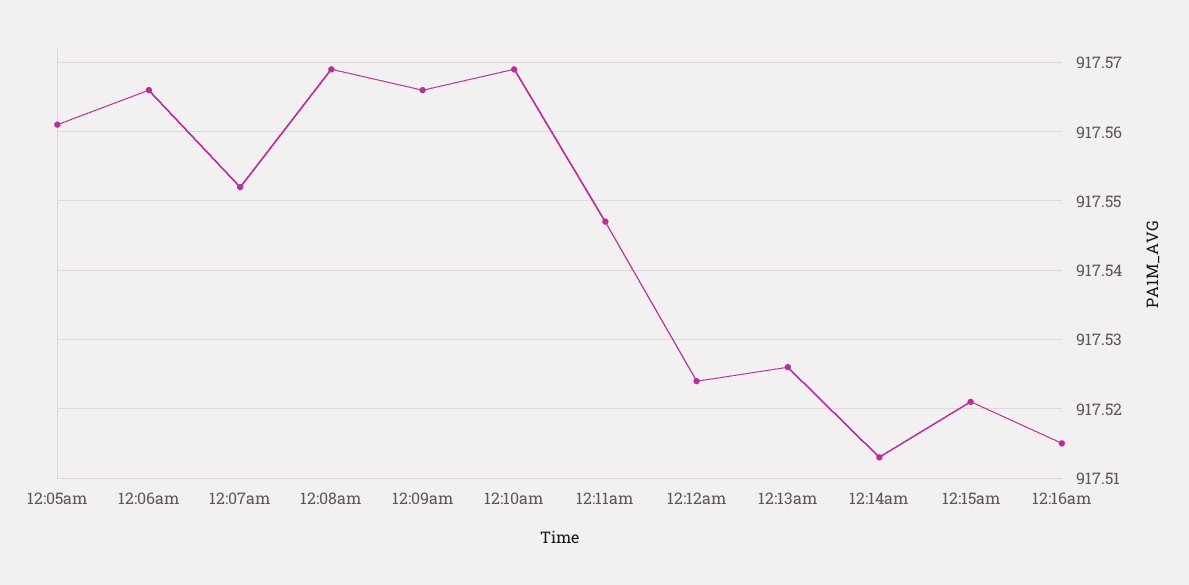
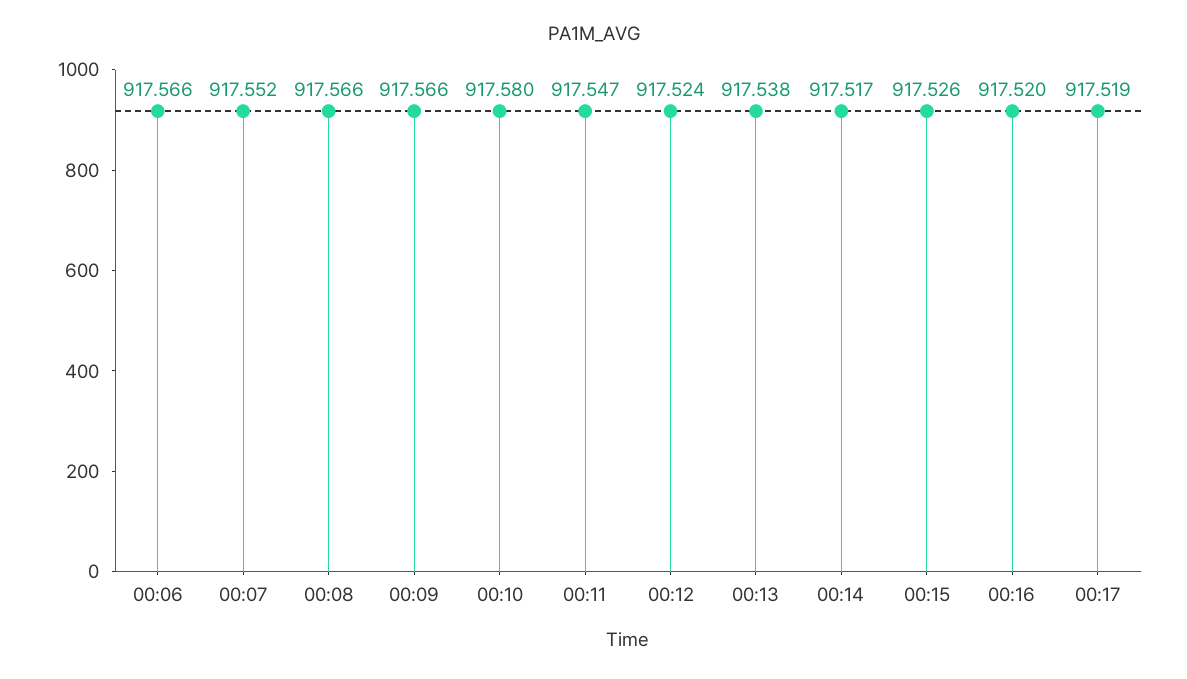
12:05am: 917.561 -> none
12:08am: 917.569 -> 917.566
12:10am: 917.569 -> 917.58
12:13am: 917.526 -> 917.538
12:14am: 917.513 -> 917.517
12:15am: 917.521 -> 917.526
12:16am: 917.515 -> 917.52
00:17: none -> 917.519

